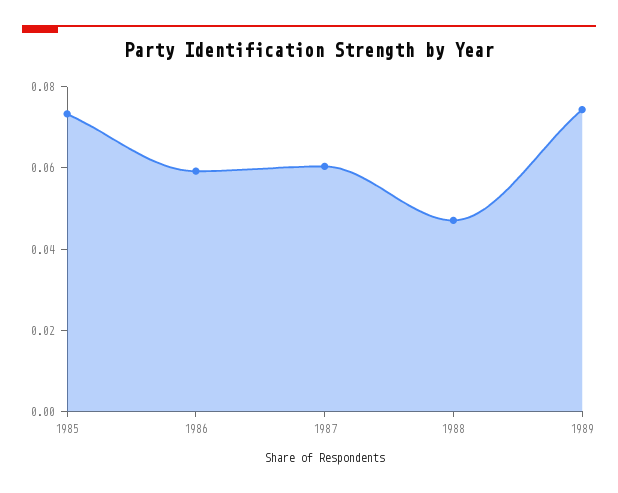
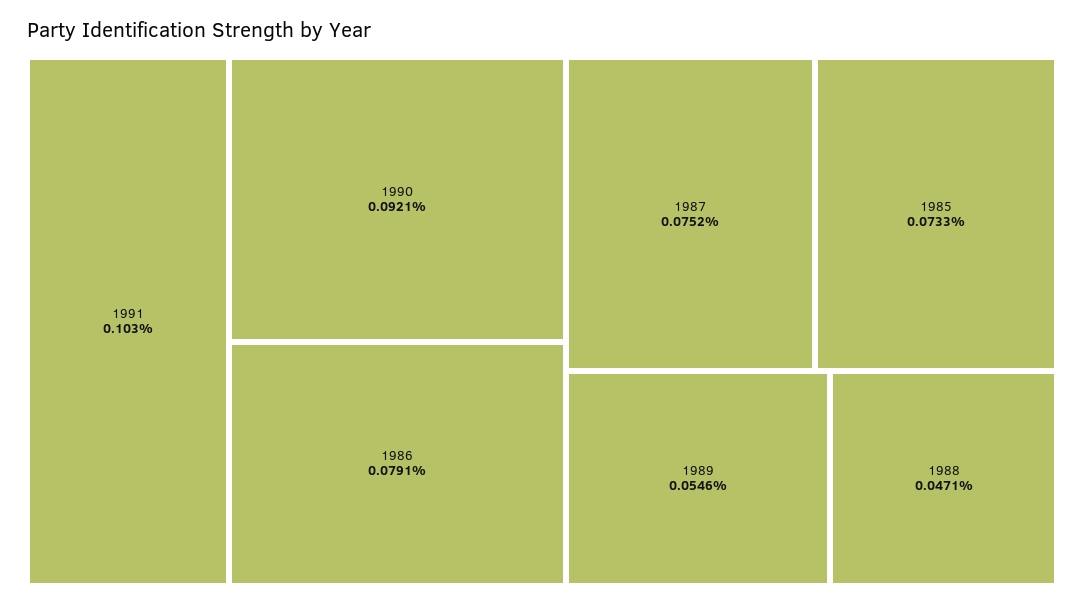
1986: 0.06 -> 0.0791
1987: 0.06 -> 0.0752
1989: 0.075 -> 0.0546
1991: none -> 0.103
1990: none -> 0.0921

